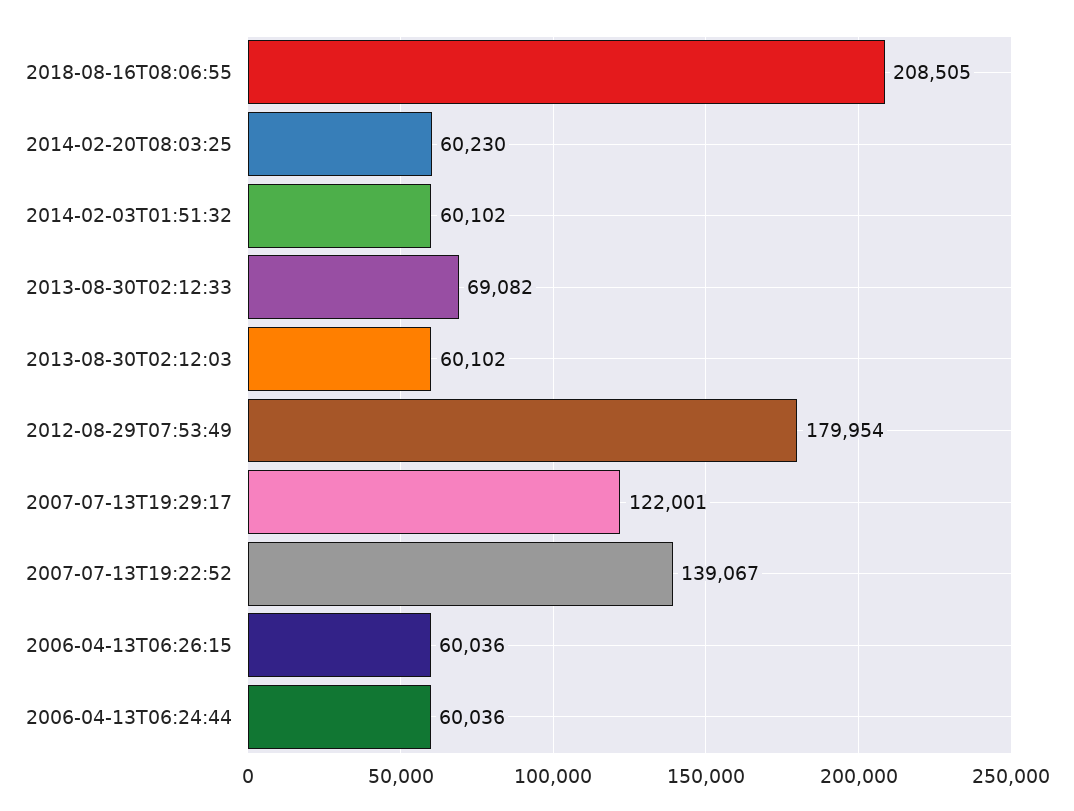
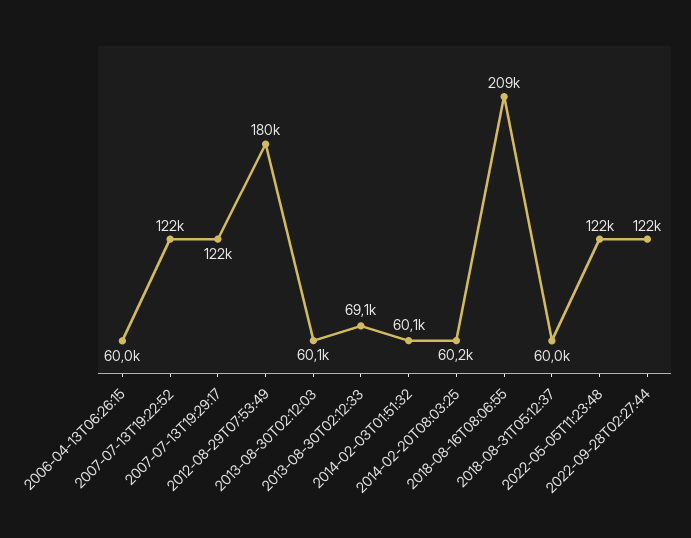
2007-07-13T19:22:52: 139067 -> 122000
2006-04-13T06:24:44: 60036 -> none
2018-08-31T05:12:37: none -> 60000
2022-05-05T11:23:48: none -> 122000
2022-09-28T02:27:44: none -> 122000

